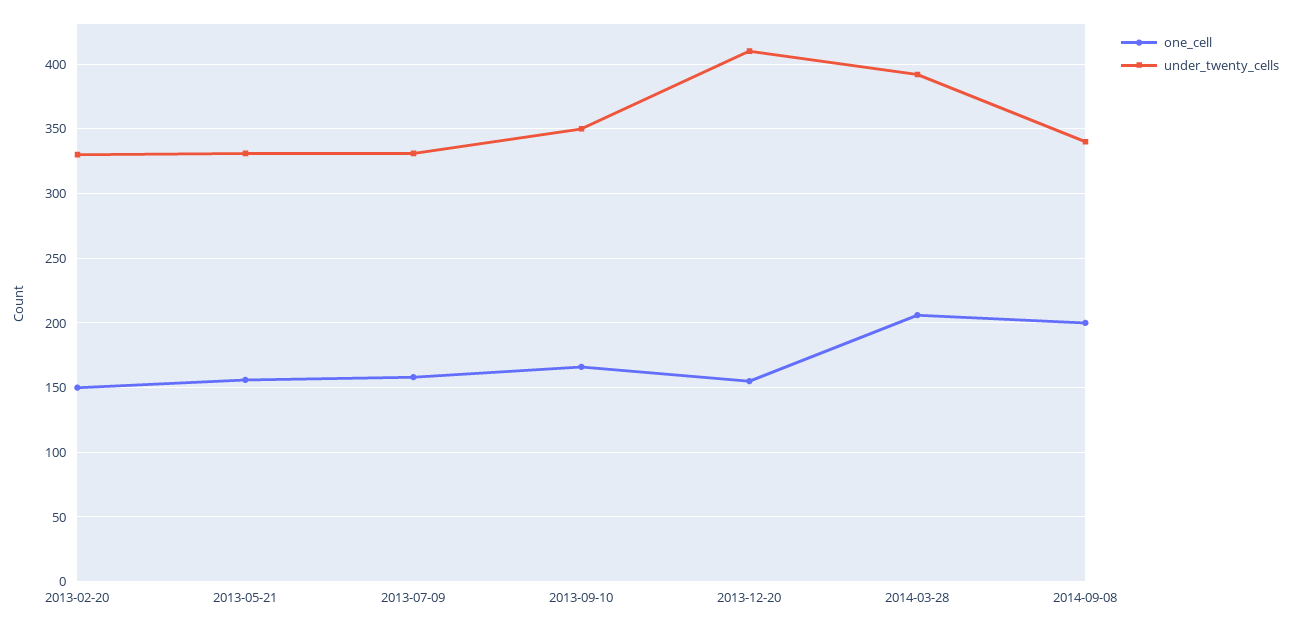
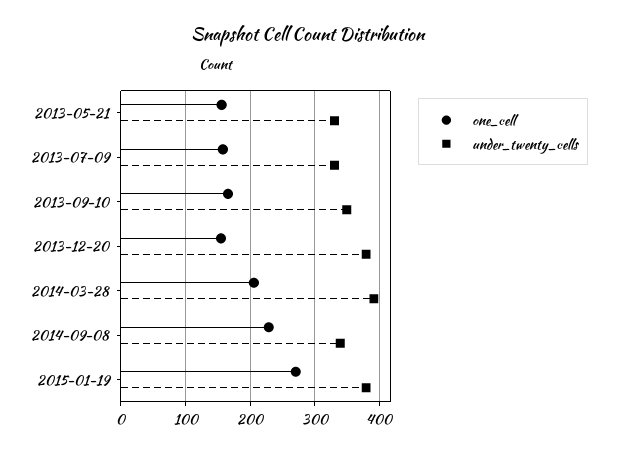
one_cell, 2013-02-20: 150 -> none
under_twenty_cells, 2013-02-20: 330 -> none
under_twenty_cells, 2013-12-20: 410 -> 380
one_cell, 2014-09-08: 200 -> 230
one_cell, 2015-01-19: none -> 270
under_twenty_cells, 2015-01-19: none -> 380

